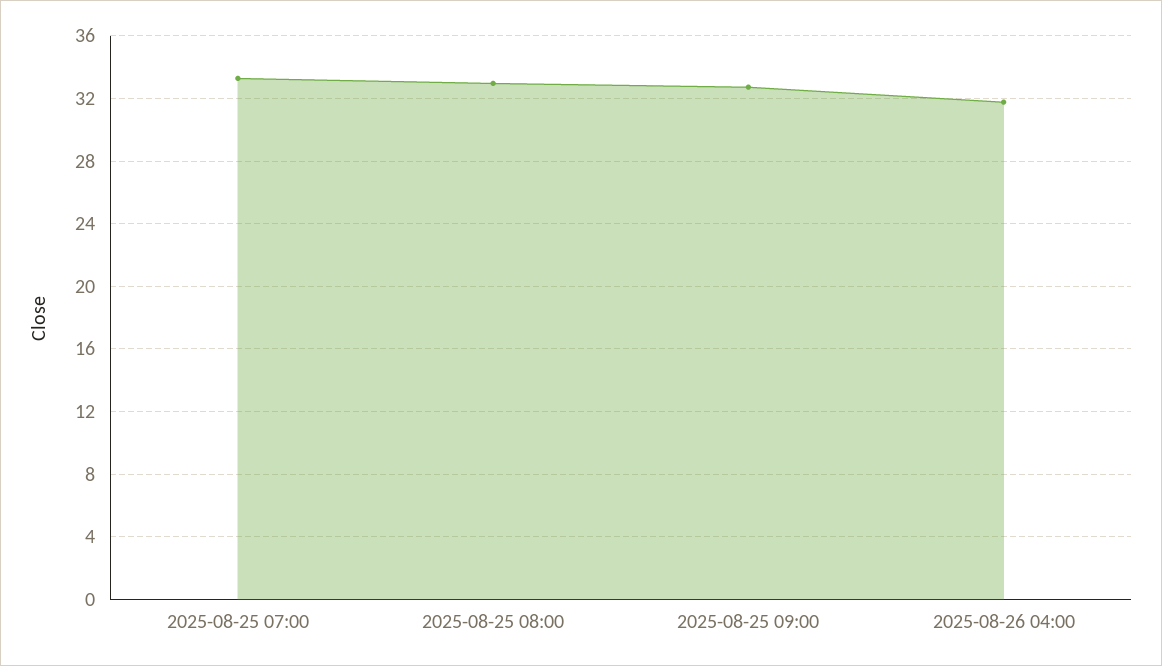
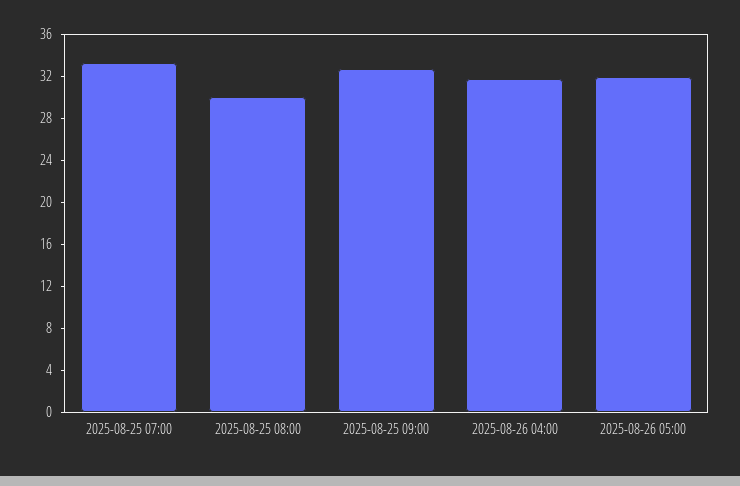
2025-08-25 08:00: 33 -> 30
2025-08-26 05:00: none -> 32

